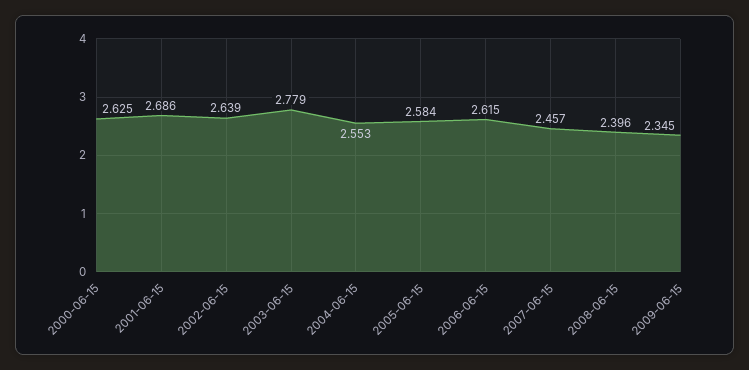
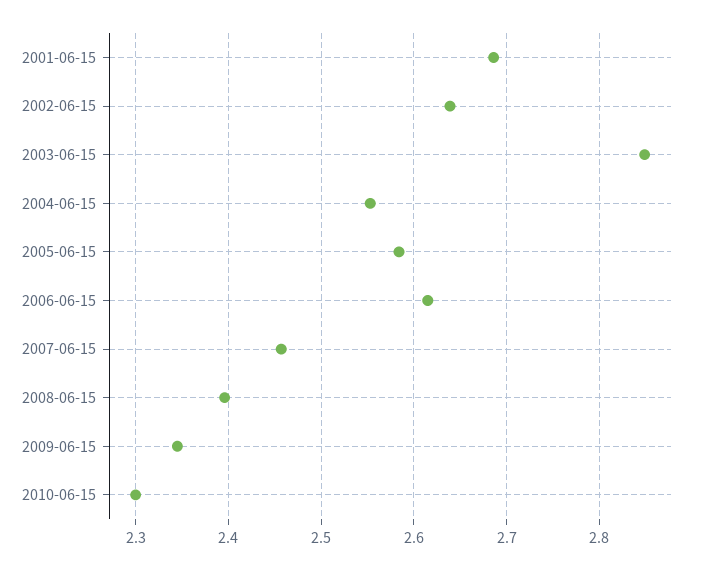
2000-06-15: 2.625 -> none
2003-06-15: 2.779 -> 2.85
2010-06-15: none -> 2.3

